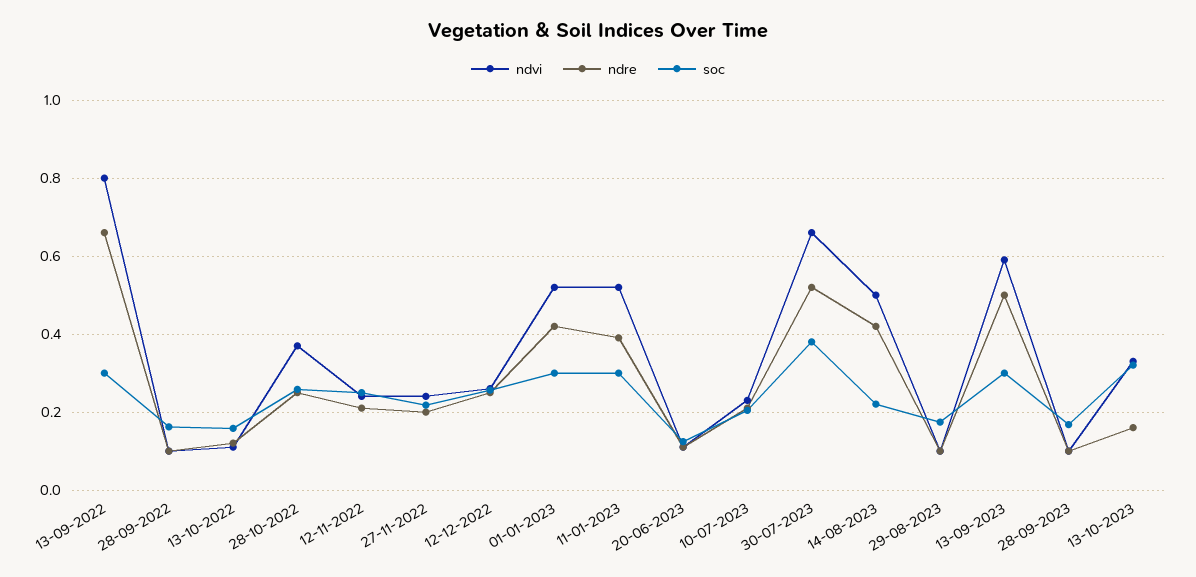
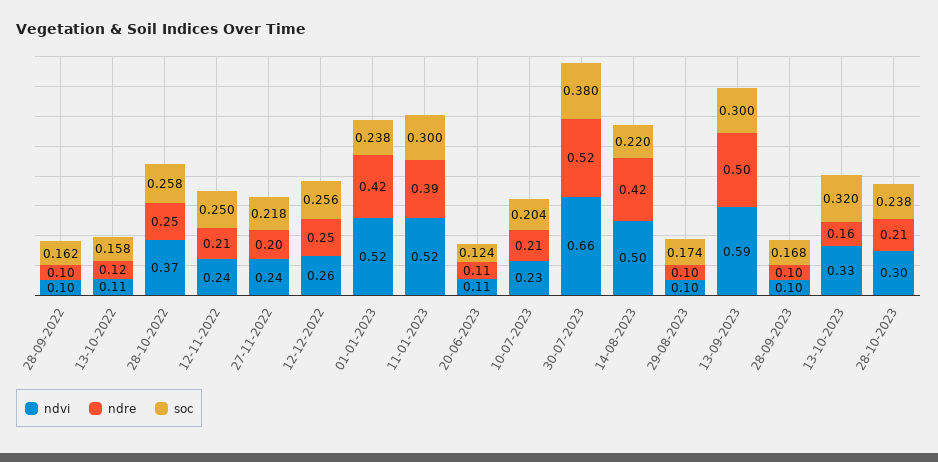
ndvi, 13-09-2022: 0.8 -> none
ndre, 13-09-2022: 0.66 -> none
soc, 13-09-2022: 0.3 -> none
soc, 01-01-2023: 0.3 -> 0.238
ndvi, 28-10-2023: none -> 0.3
ndre, 28-10-2023: none -> 0.21
soc, 28-10-2023: none -> 0.238

